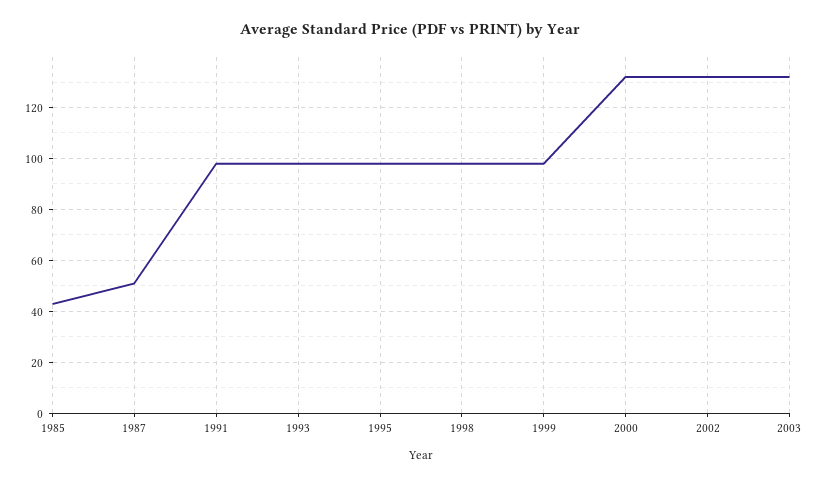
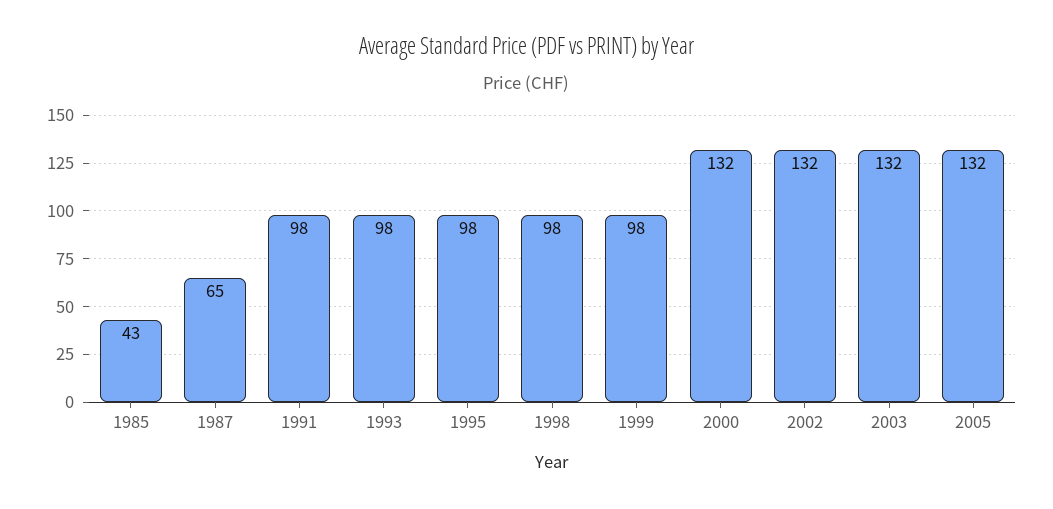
1987: 50 -> 65
2005: none -> 132

